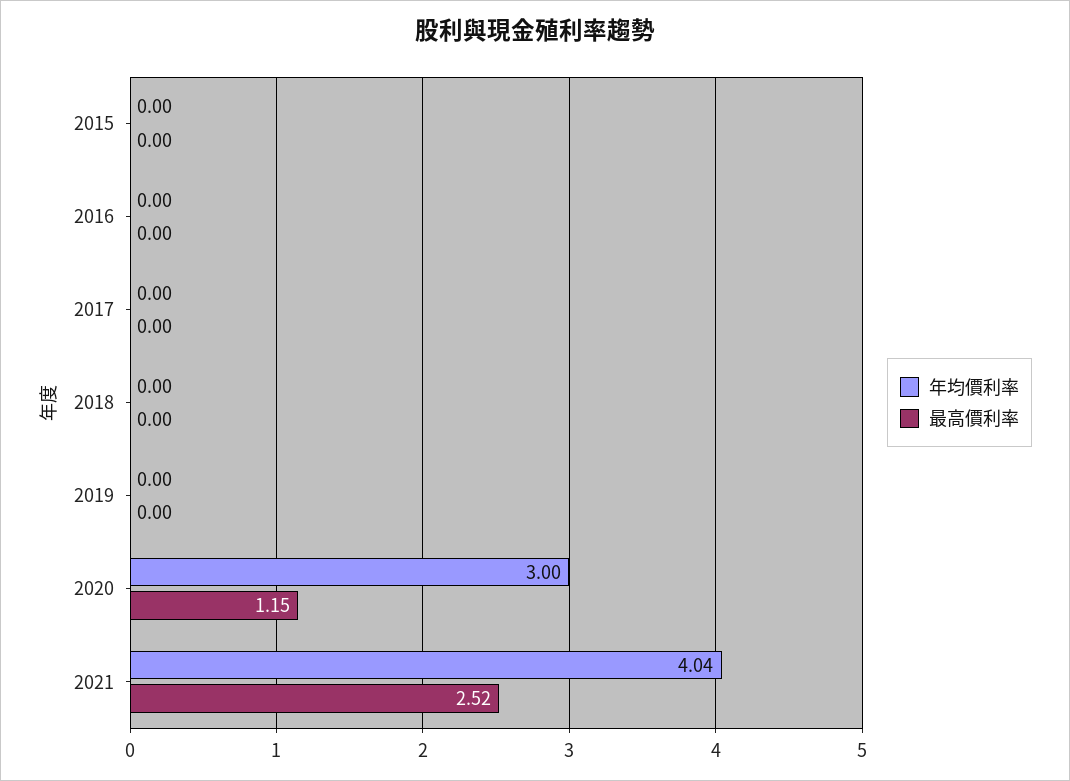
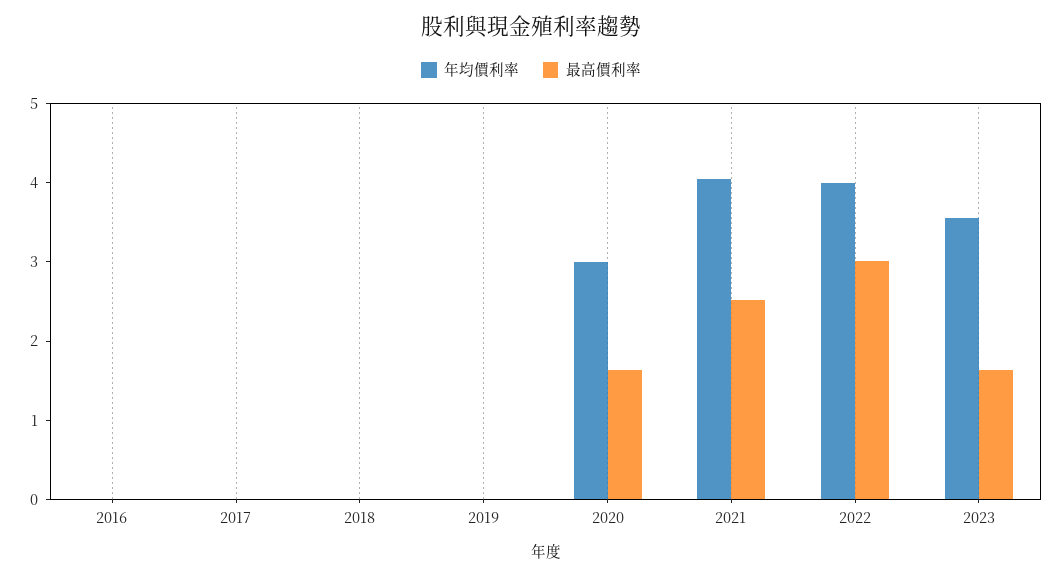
年均價利率, 2015: 0 -> none
最高價利率, 2015: 0 -> none
最高價利率, 2020: 1.15 -> 1.6
年均價利率, 2022: none -> 4
最高價利率, 2022: none -> 3
年均價利率, 2023: none -> 3.6
最高價利率, 2023: none -> 1.6

